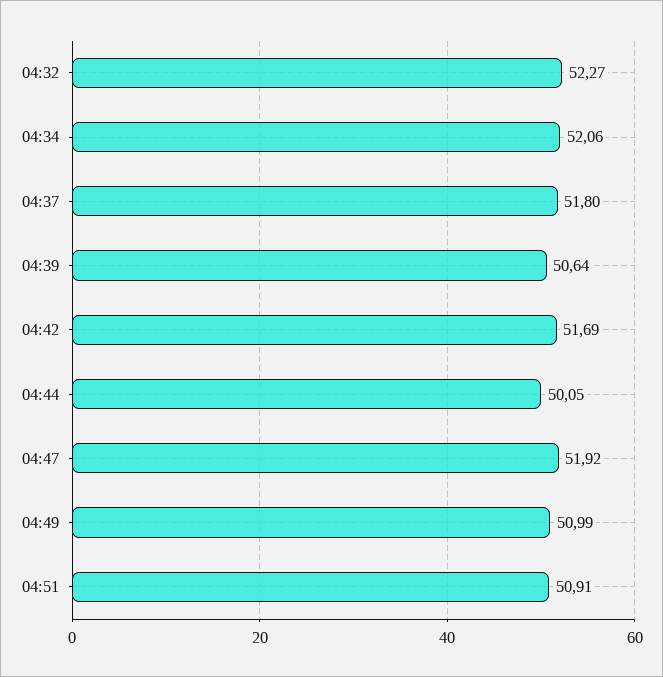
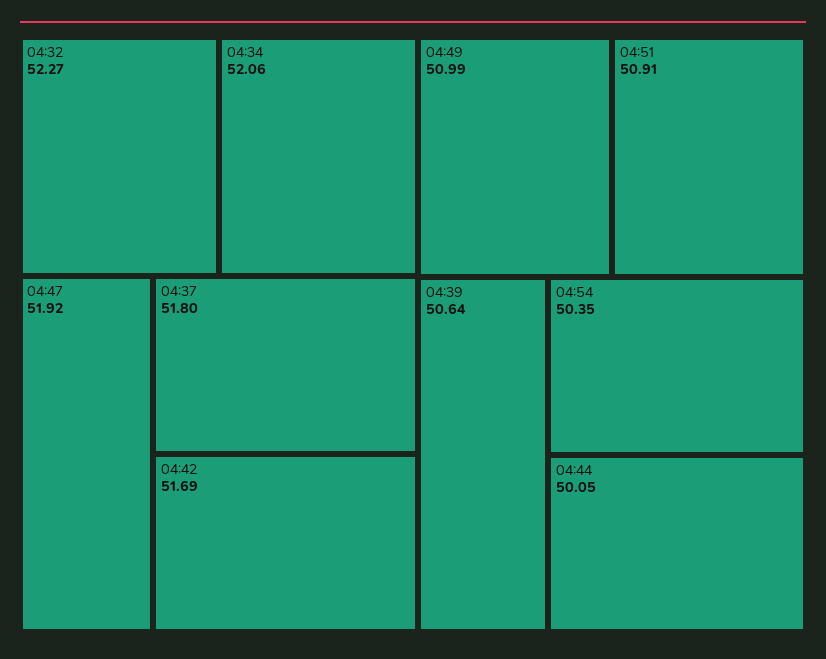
04:54: none -> 50.35

